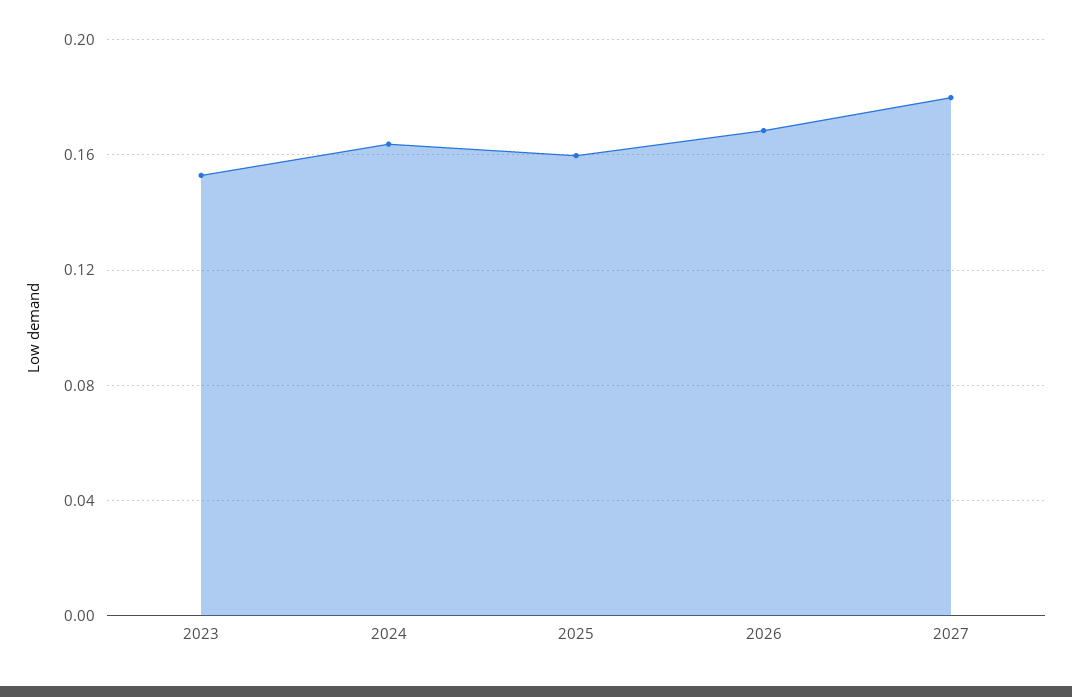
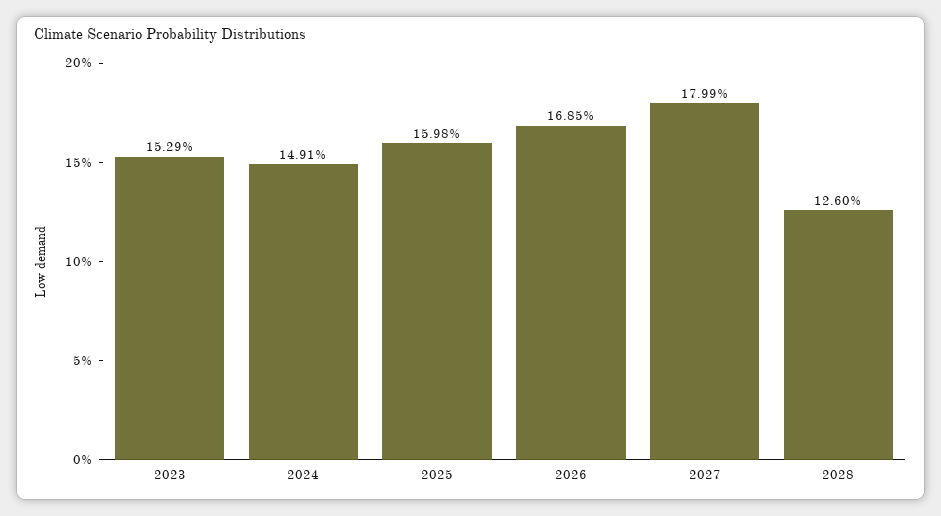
2024: 0.165 -> 0.1491
2028: none -> 0.126

